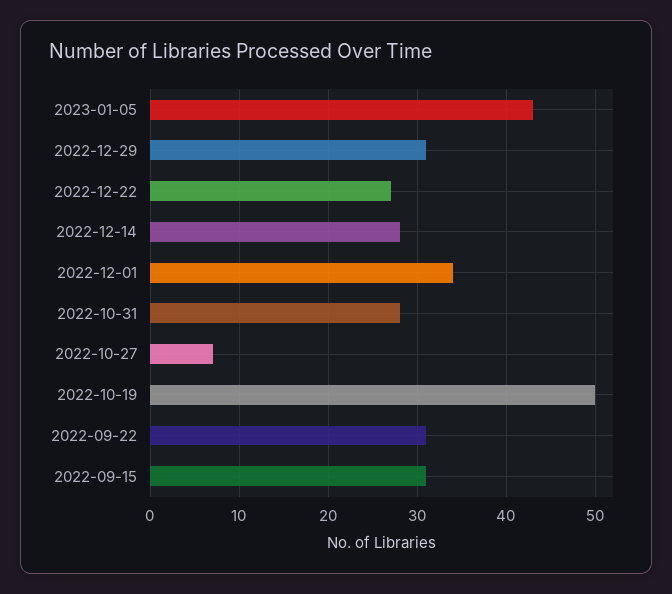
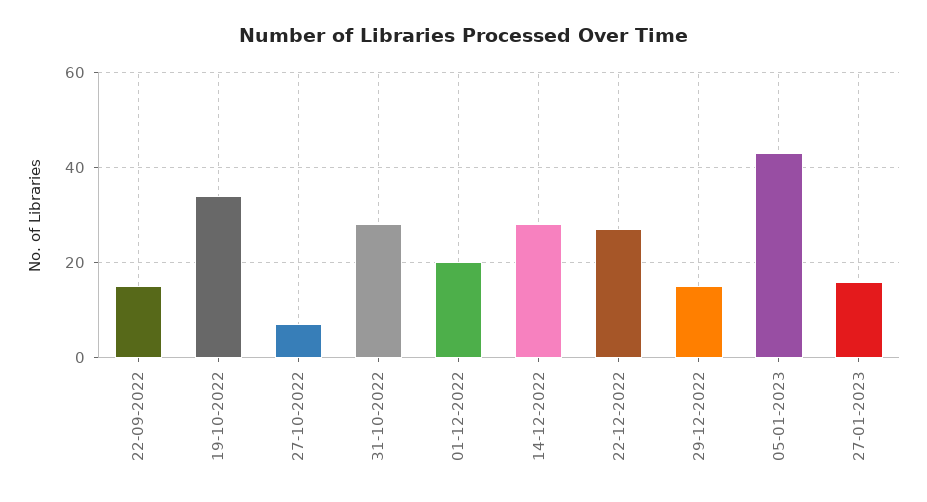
2022-12-29: 31 -> 15
2022-12-01: 34 -> 20
2022-10-19: 50 -> 35
2022-09-22: 31 -> 15
2022-09-15: 31 -> none
27-01-2023: none -> 15

